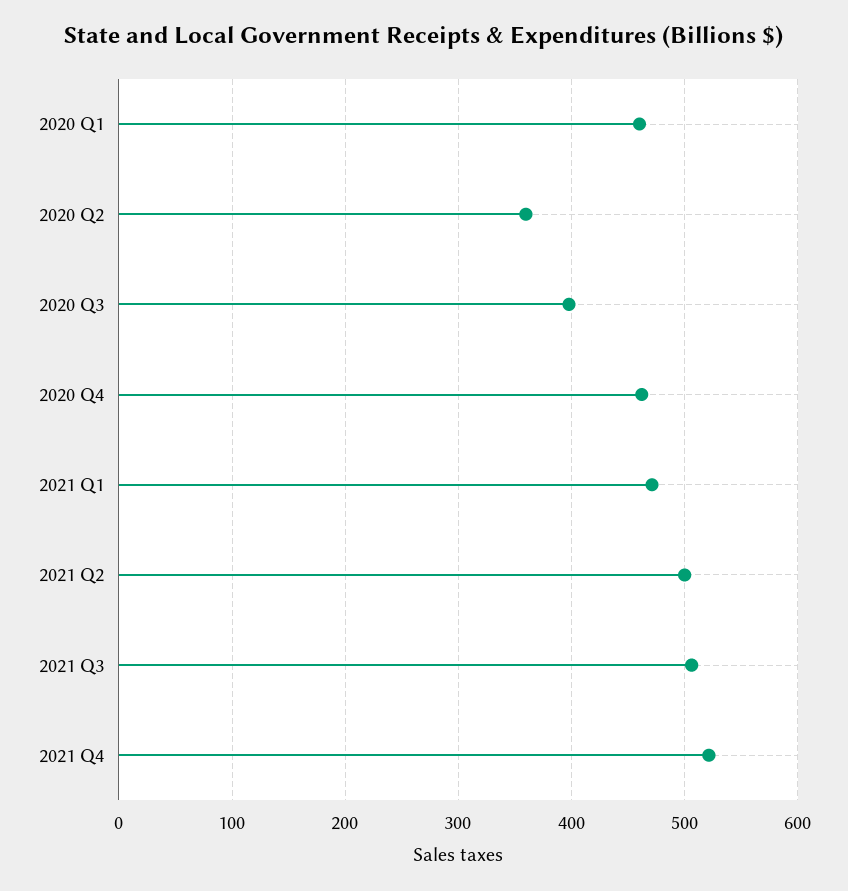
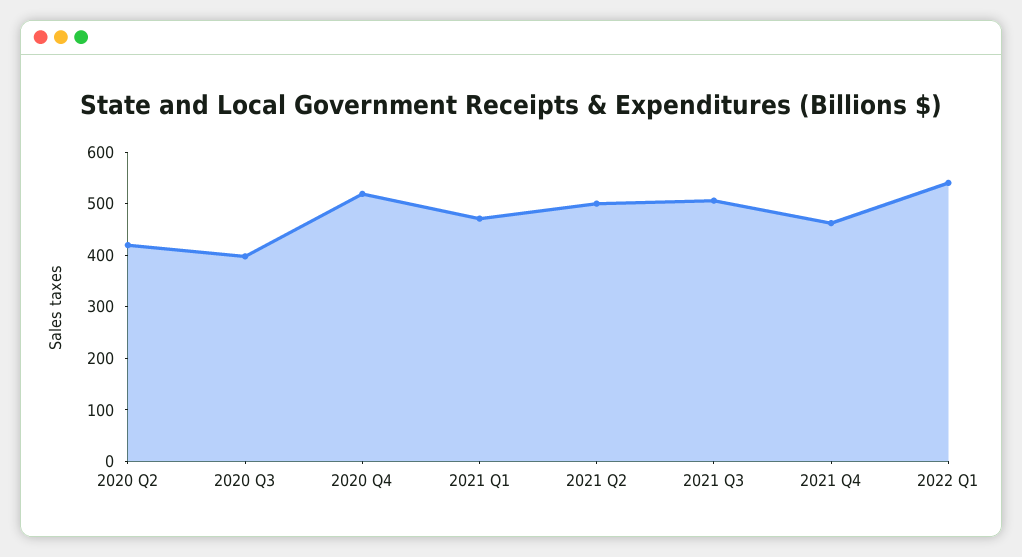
2020 Q1: 460 -> none
2020 Q2: 360 -> 420
2020 Q4: 460 -> 520
2021 Q4: 520 -> 460
2022 Q1: none -> 540

